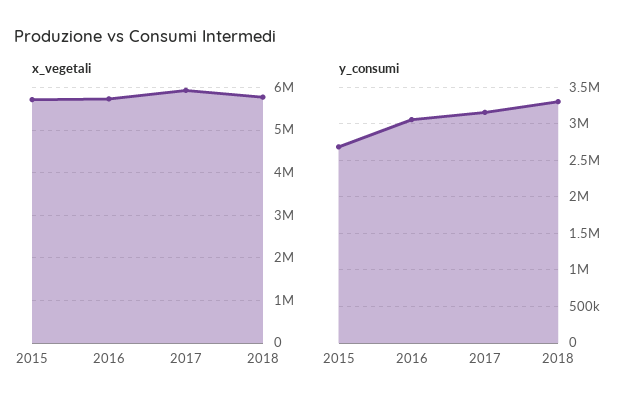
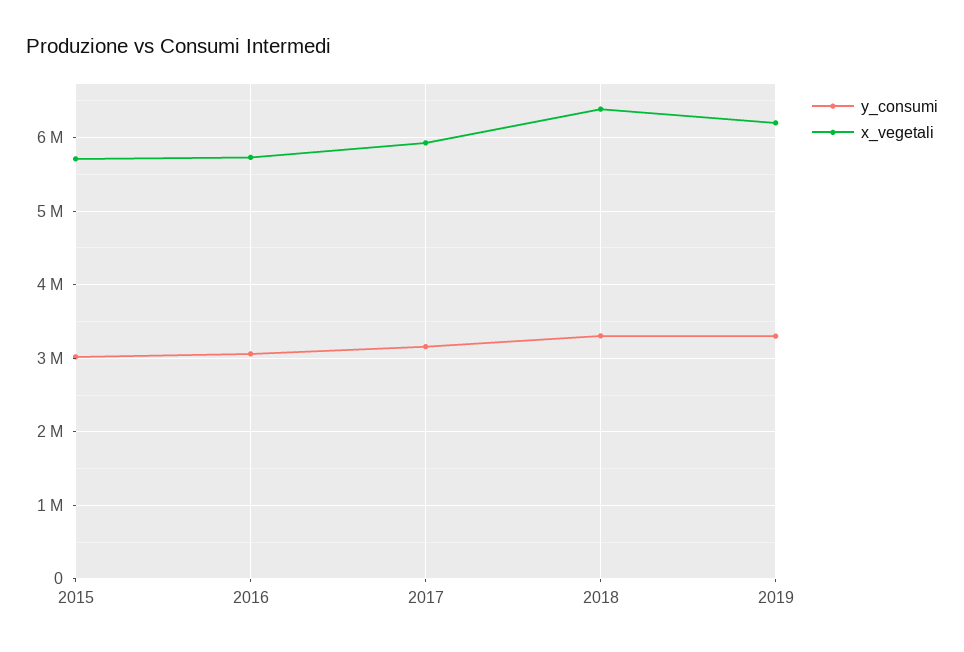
x_vegetali, 2018: 5800000 -> 6400000
y_consumi, 2015: 2700000 -> 3000000
y_consumi, 2019: none -> 3300000
x_vegetali, 2019: none -> 6200000

